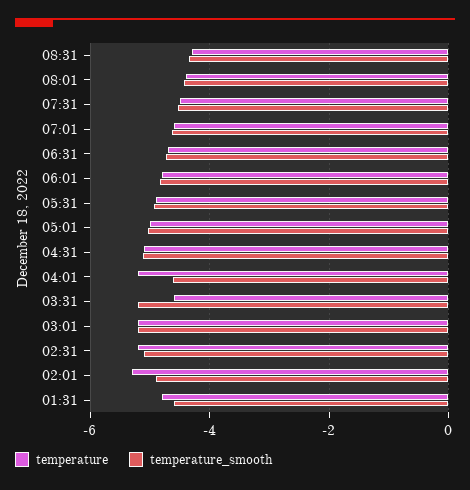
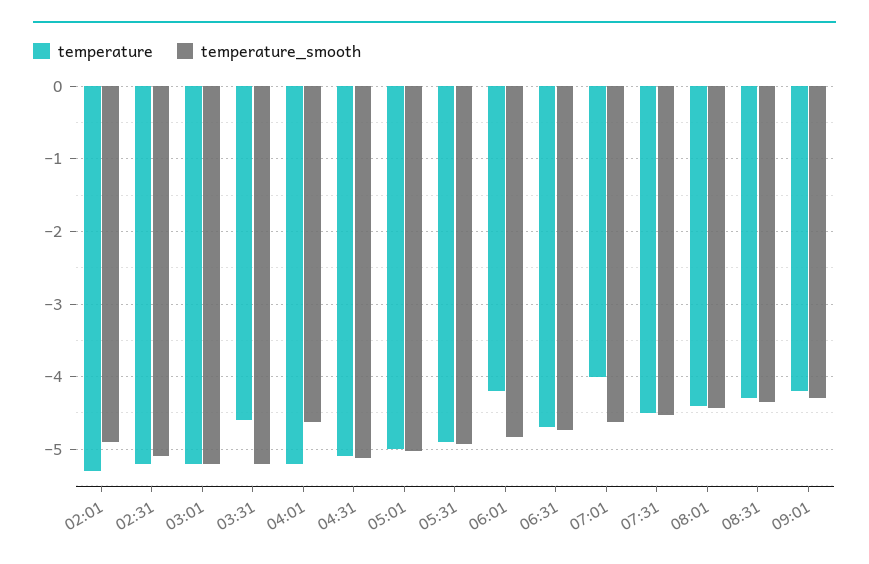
temperature, 07:01: -4.6 -> -4
temperature, 06:01: -4.8 -> -4.2
temperature, 01:31: -4.8 -> none
temperature_smooth, 01:31: -4.6 -> none
temperature, 09:01: none -> -4.2
temperature_smooth, 09:01: none -> -4.3

